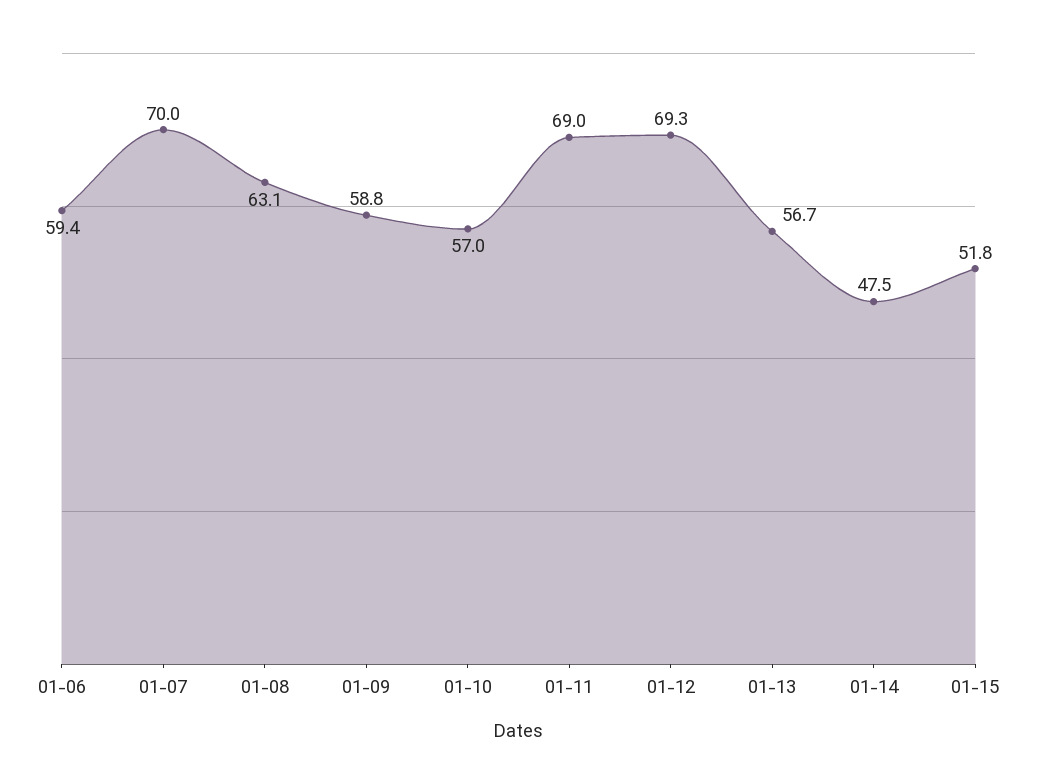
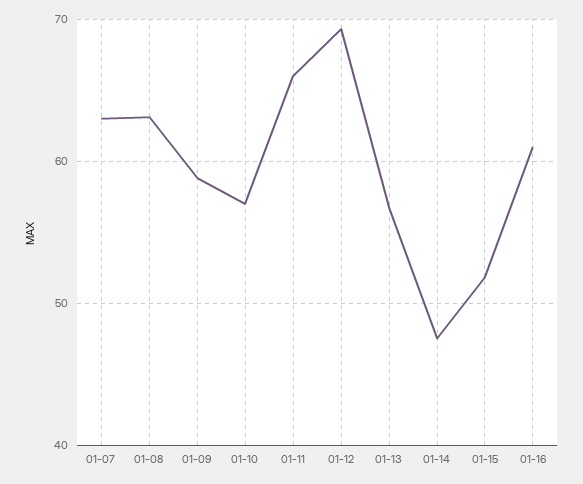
01-06: 59.4 -> none
01-07: 70 -> 63
01-11: 69 -> 66
01-16: none -> 61

